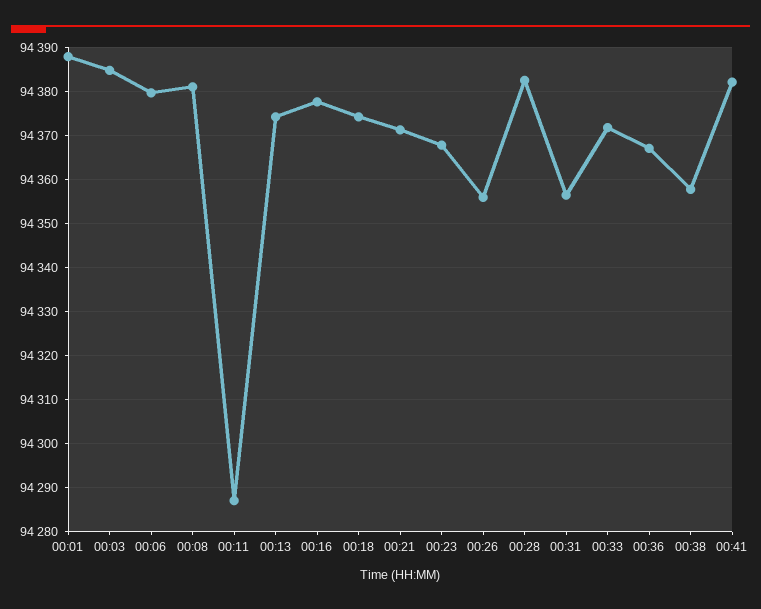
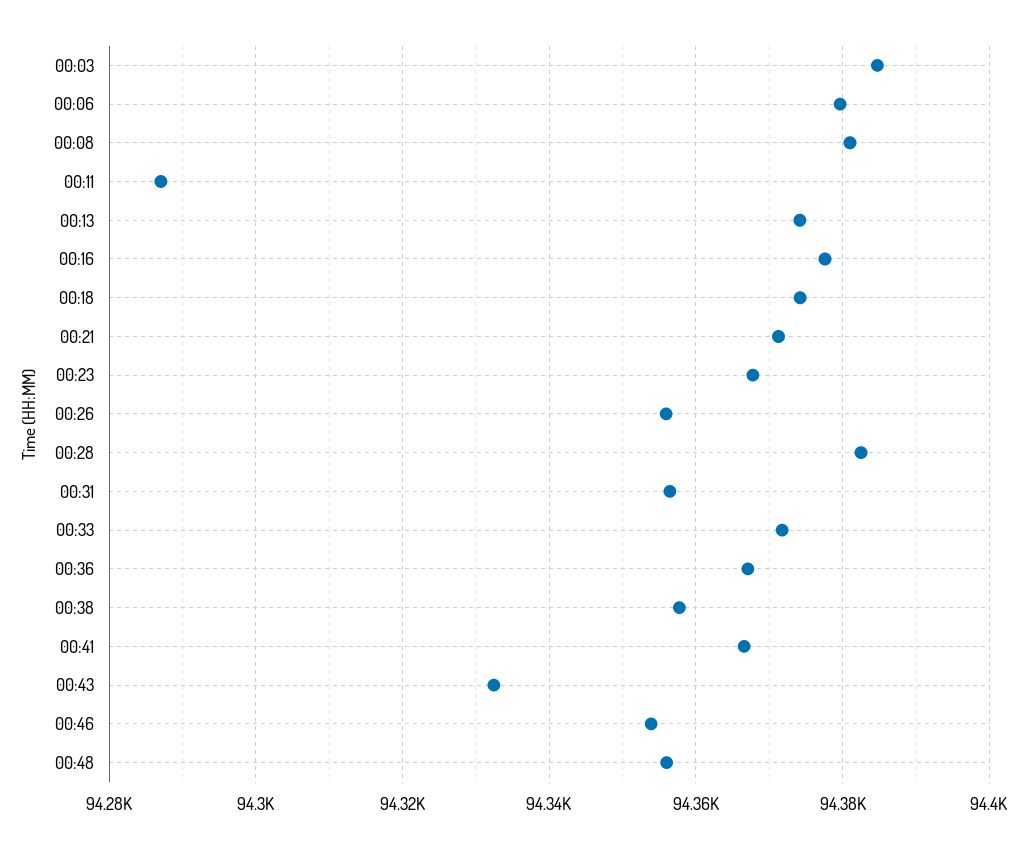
00:01: 94388 -> none
00:41: 94382 -> 94366
00:43: none -> 94332
00:46: none -> 94354
00:48: none -> 94356

